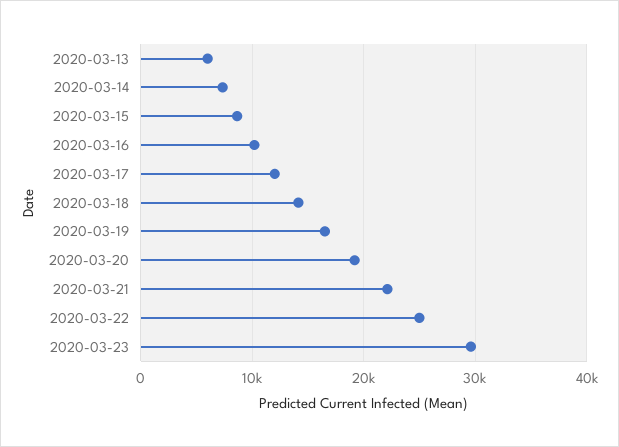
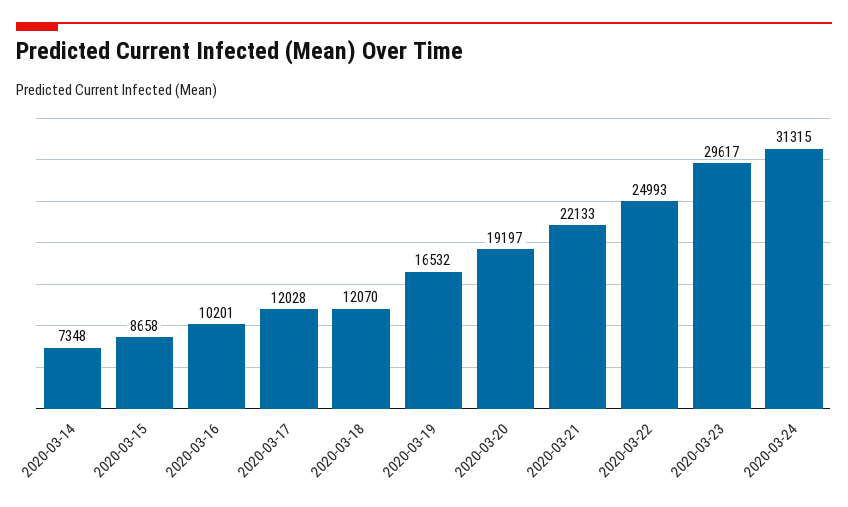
2020-03-13: 6000 -> none
2020-03-18: 14000 -> 12070
2020-03-24: none -> 31315

